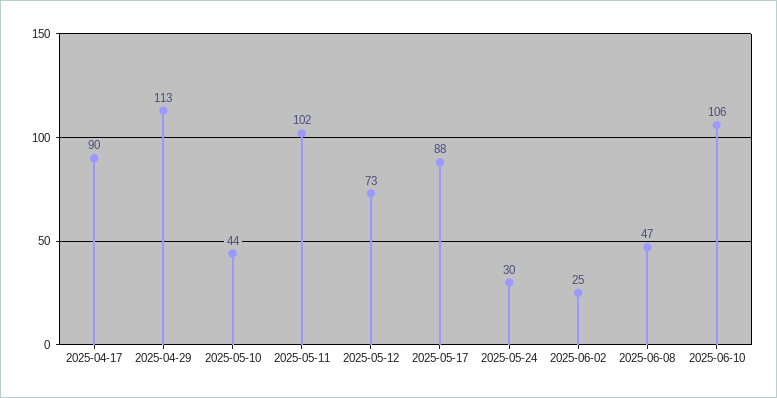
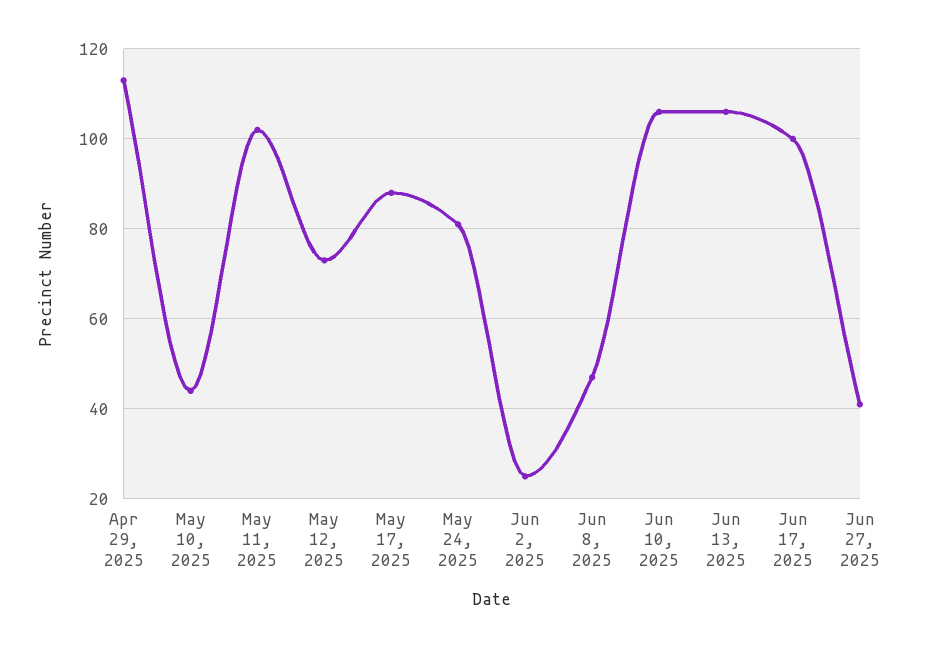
2025-04-17: 90 -> none
2025-05-24: 30 -> 80
Jun 13, 2025: none -> 105
Jun 17, 2025: none -> 100
Jun 27, 2025: none -> 40

